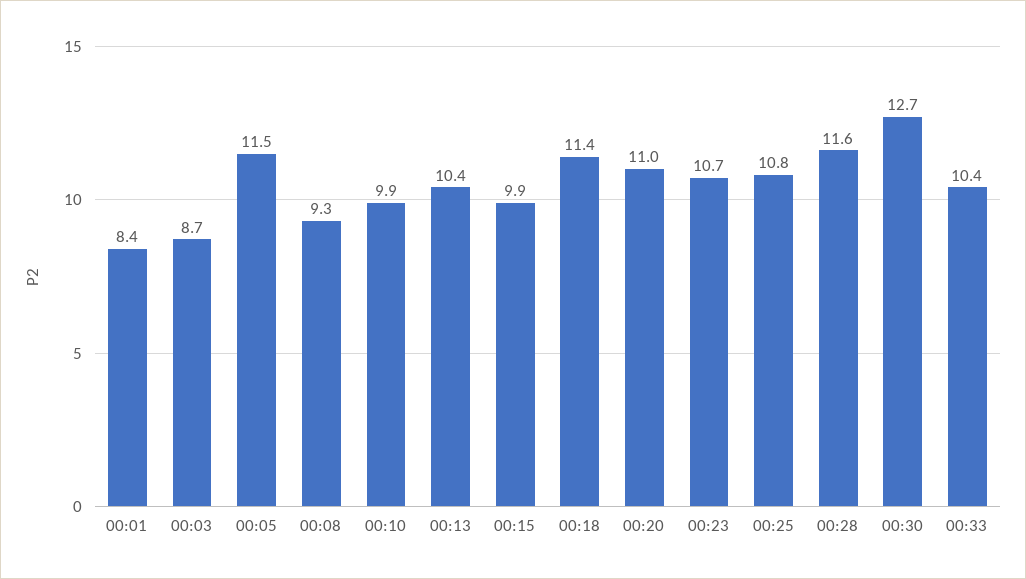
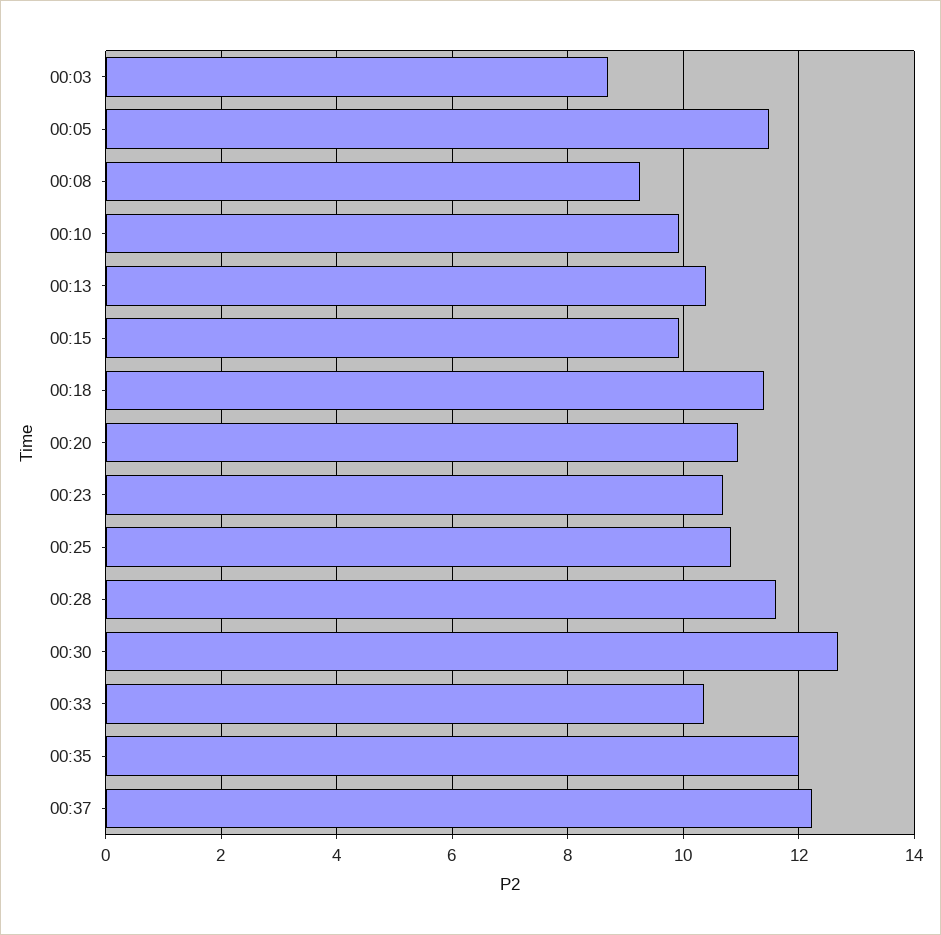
00:01: 8.4 -> none
00:35: none -> 12
00:37: none -> 12.2

